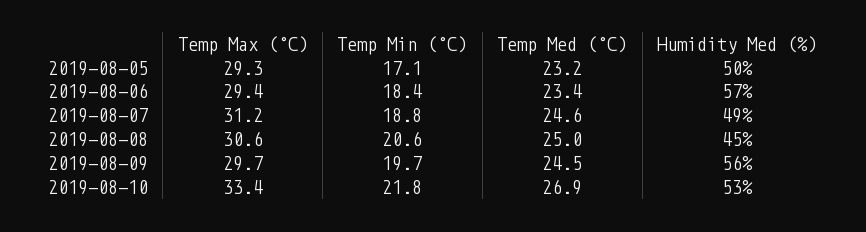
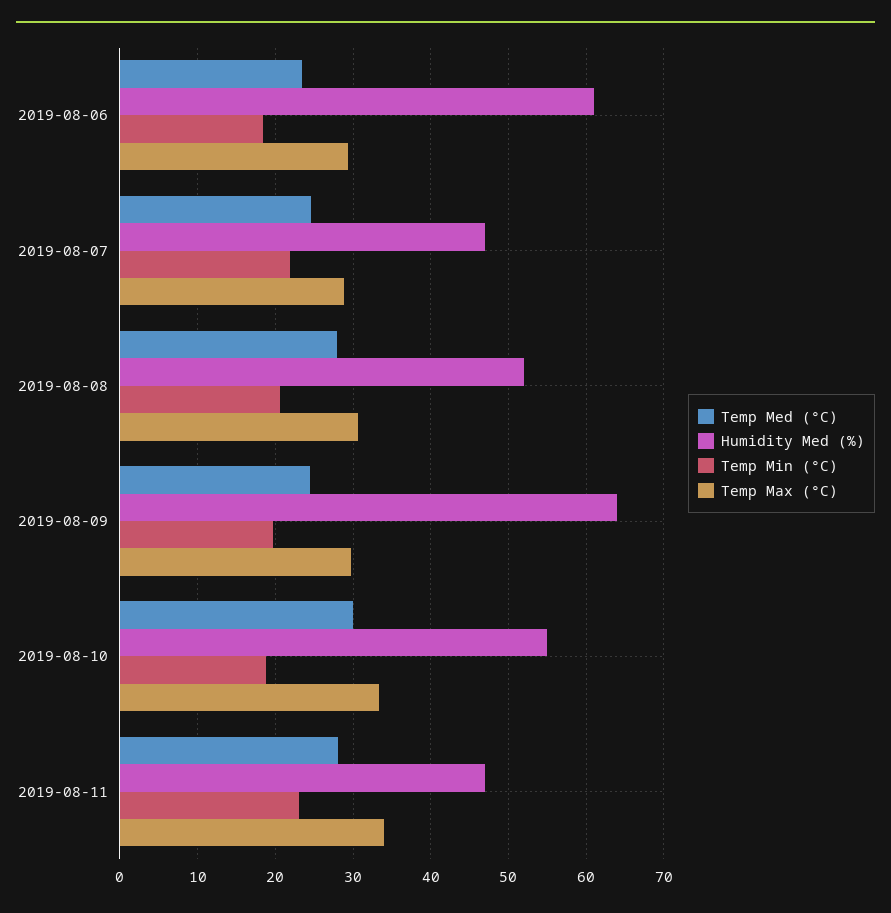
Temp Max (°C), 2019-08-05: 29.3 -> none
Temp Min (°C), 2019-08-05: 17.1 -> none
Temp Med (°C), 2019-08-05: 23.2 -> none
Humidity Med (%), 2019-08-05: 50 -> none
Humidity Med (%), 2019-08-06: 57 -> 61
Temp Max (°C), 2019-08-07: 31.2 -> 29
Temp Min (°C), 2019-08-07: 18.8 -> 22
Humidity Med (%), 2019-08-07: 49 -> 47
Temp Med (°C), 2019-08-08: 25 -> 28
Humidity Med (%), 2019-08-08: 45 -> 52
Humidity Med (%), 2019-08-09: 56 -> 64
Temp Min (°C), 2019-08-10: 21.8 -> 19
Temp Med (°C), 2019-08-10: 26.9 -> 30
Humidity Med (%), 2019-08-10: 53 -> 55
Temp Med (°C), 2019-08-11: none -> 28
Humidity Med (%), 2019-08-11: none -> 47
Temp Min (°C), 2019-08-11: none -> 23
Temp Max (°C), 2019-08-11: none -> 34

